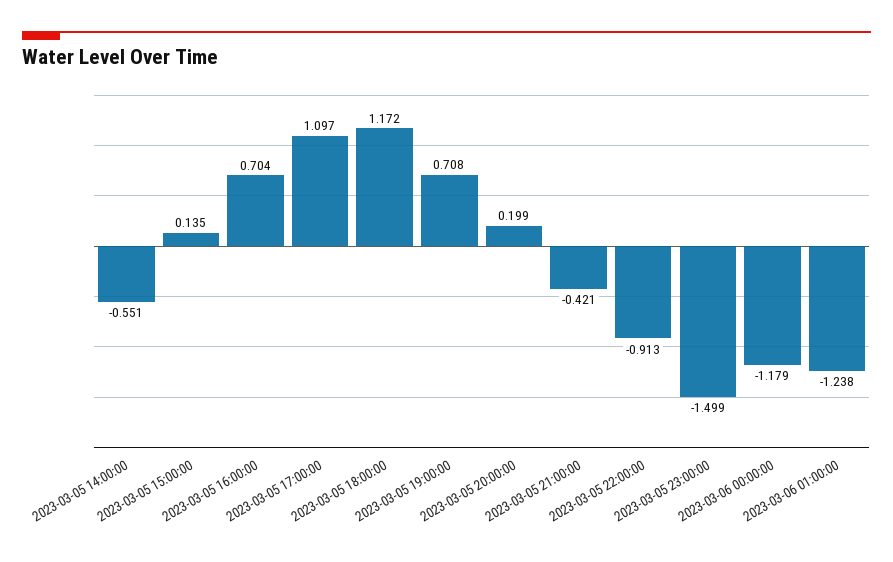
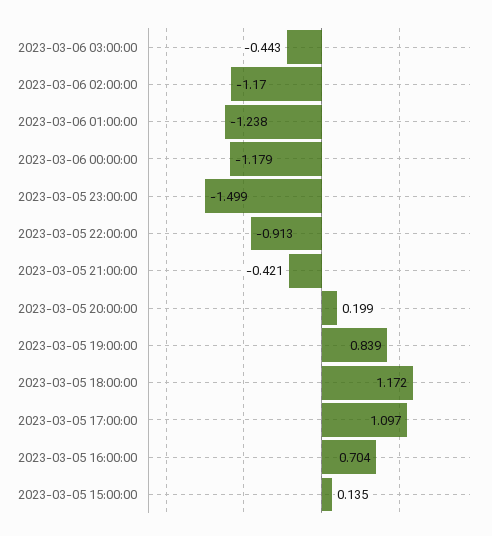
2023-03-05 14:00:00: -0.551 -> none
2023-03-05 19:00:00: 0.708 -> 0.839
2023-03-06 03:00:00: none -> -0.443
2023-03-06 02:00:00: none -> -1.17

